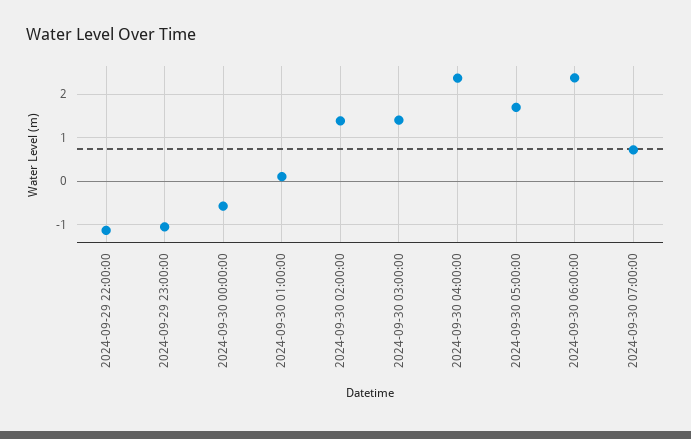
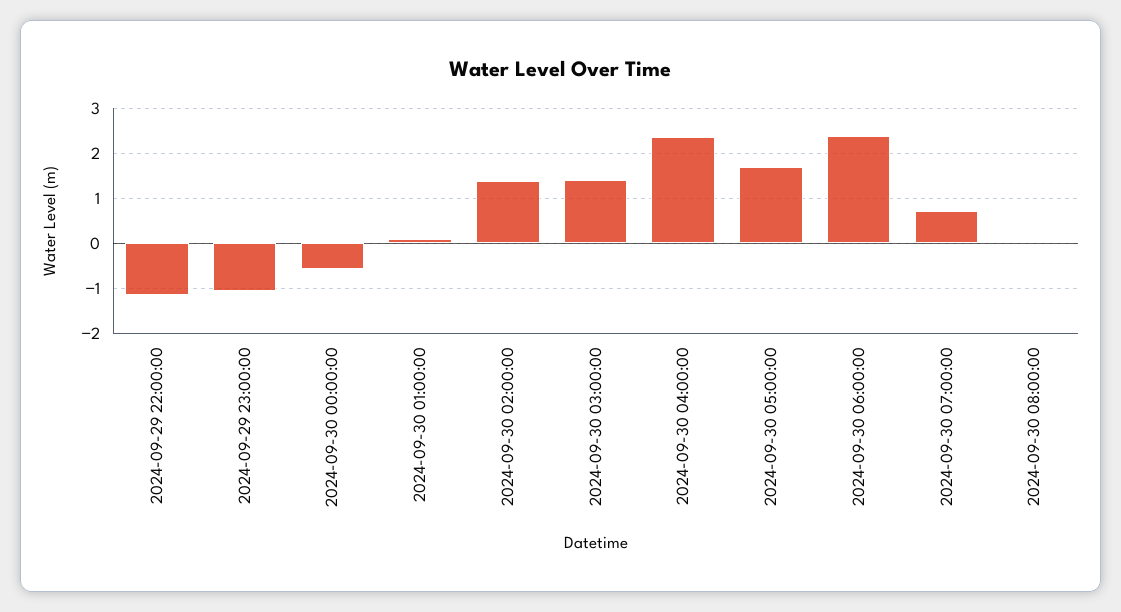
2024-09-30 08:00:00: none -> 0

